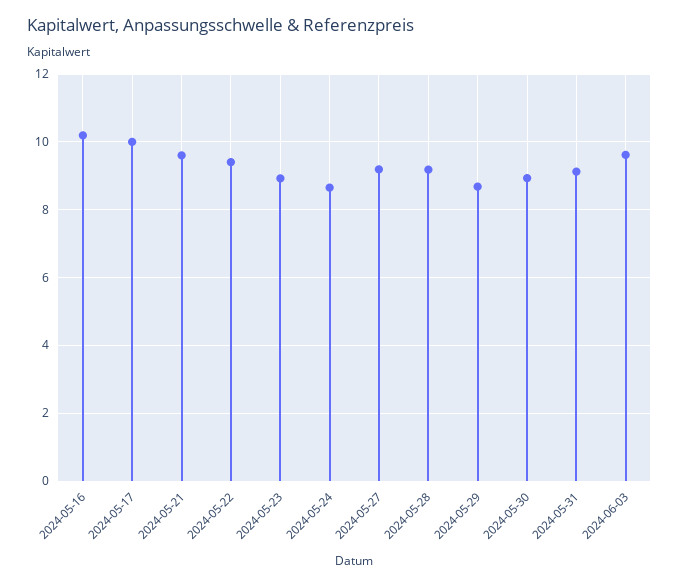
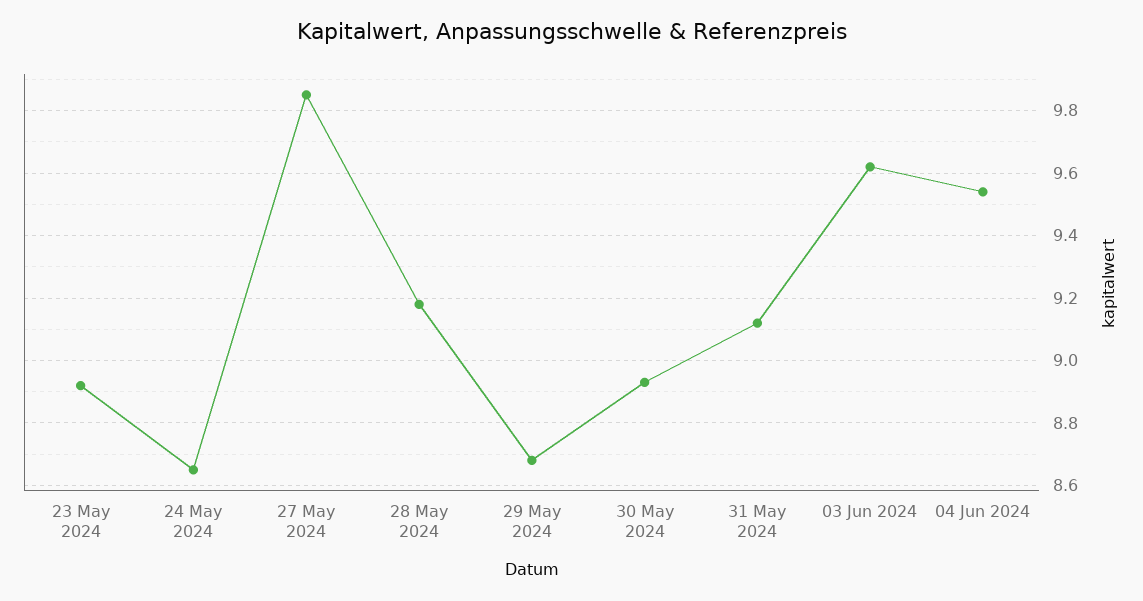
2024-05-16: 10.2 -> none
2024-05-17: 10 -> none
2024-05-21: 9.6 -> none
2024-05-22: 9.4 -> none
2024-05-27: 9.2 -> 9.85
04 Jun 2024: none -> 9.55

